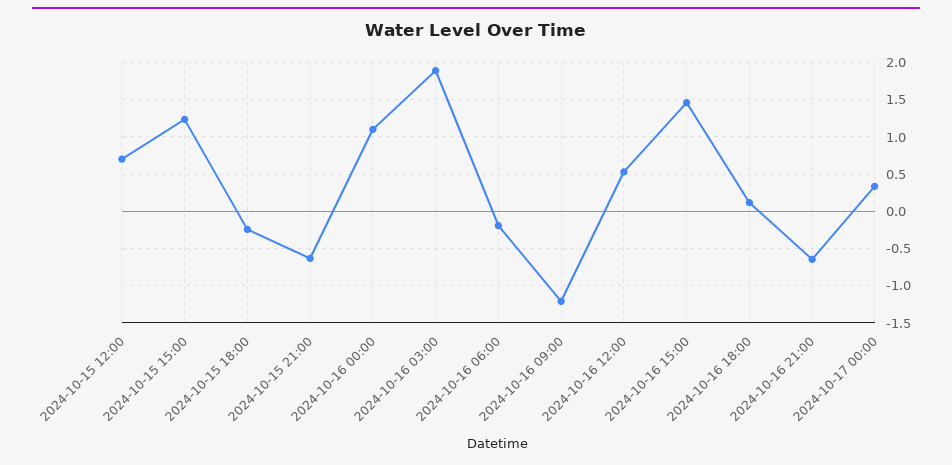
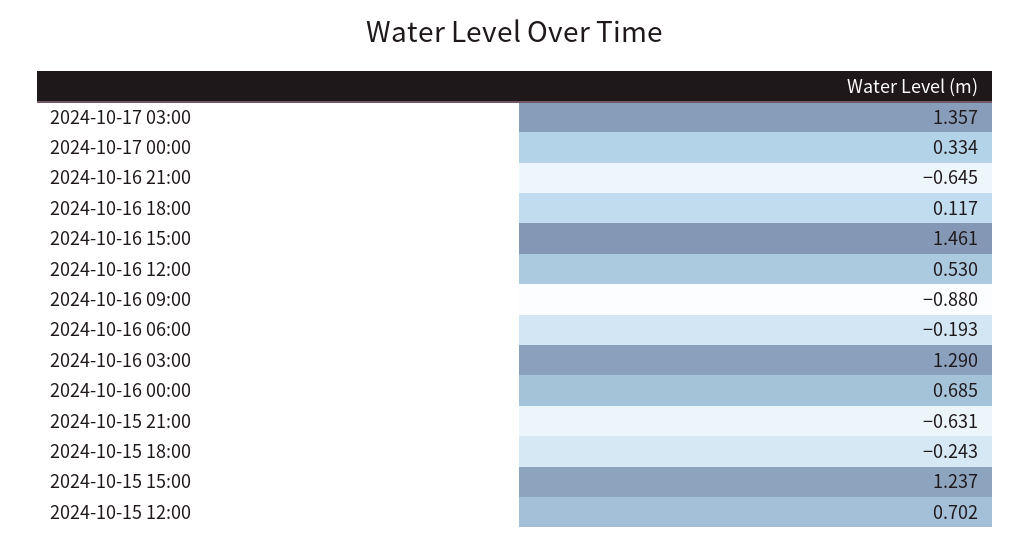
2024-10-16 00:00: 1.1 -> 0.685
2024-10-16 03:00: 1.9 -> 1.29
2024-10-16 09:00: -1.2 -> -0.88
2024-10-17 03:00: none -> 1.357

